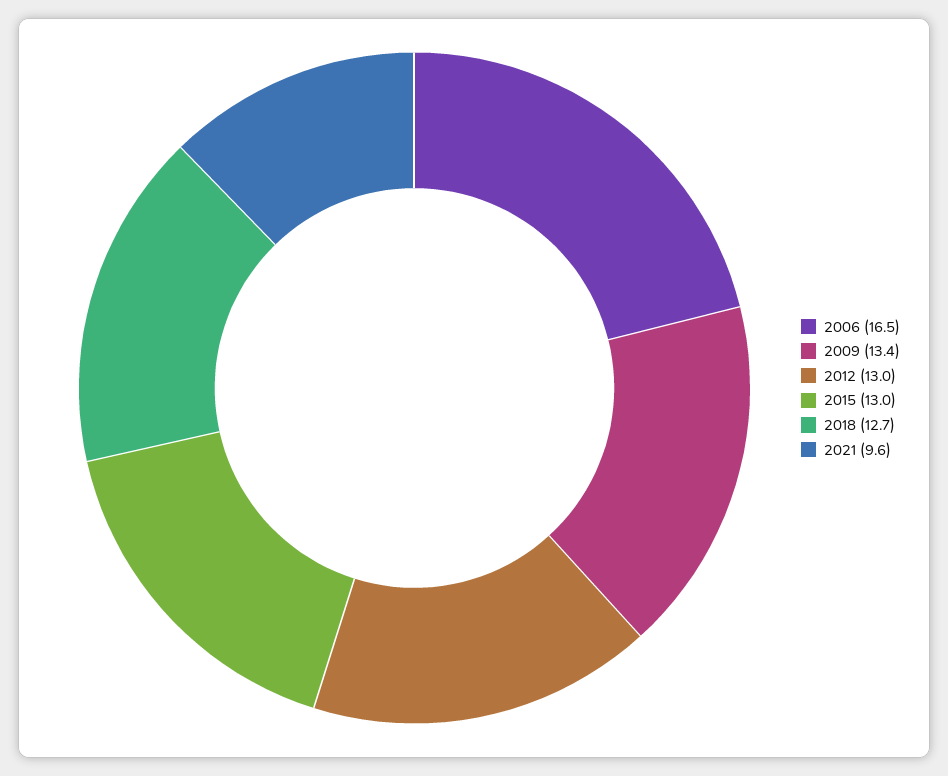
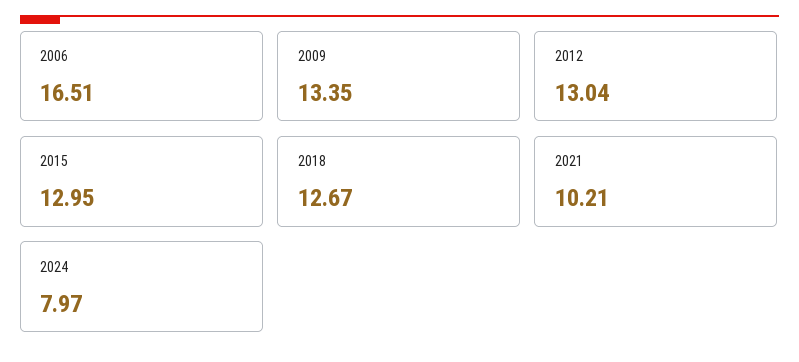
2021: 9.6 -> 10.21
2024: none -> 7.97

